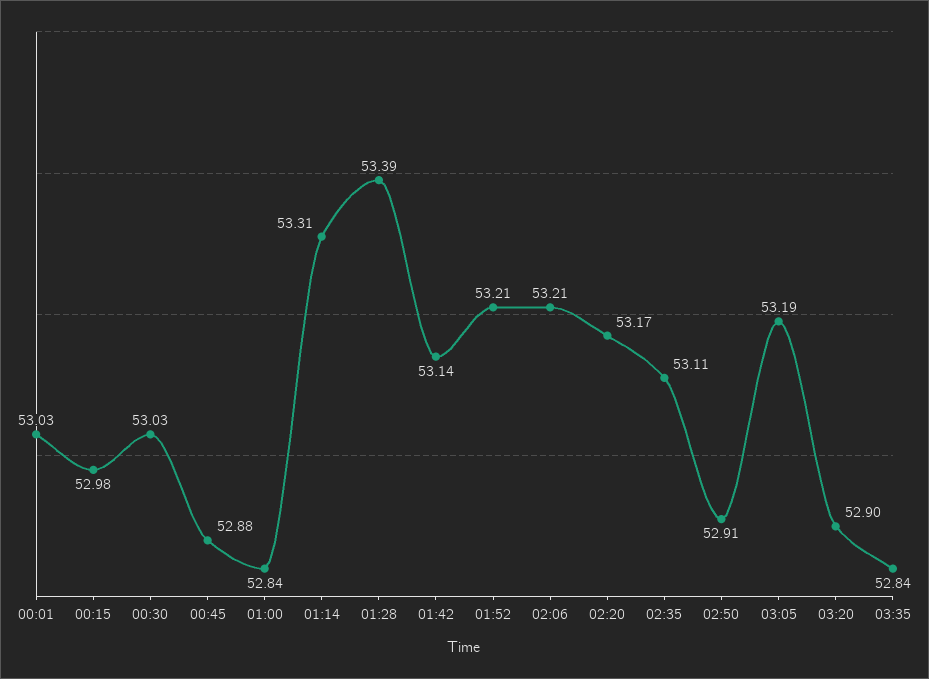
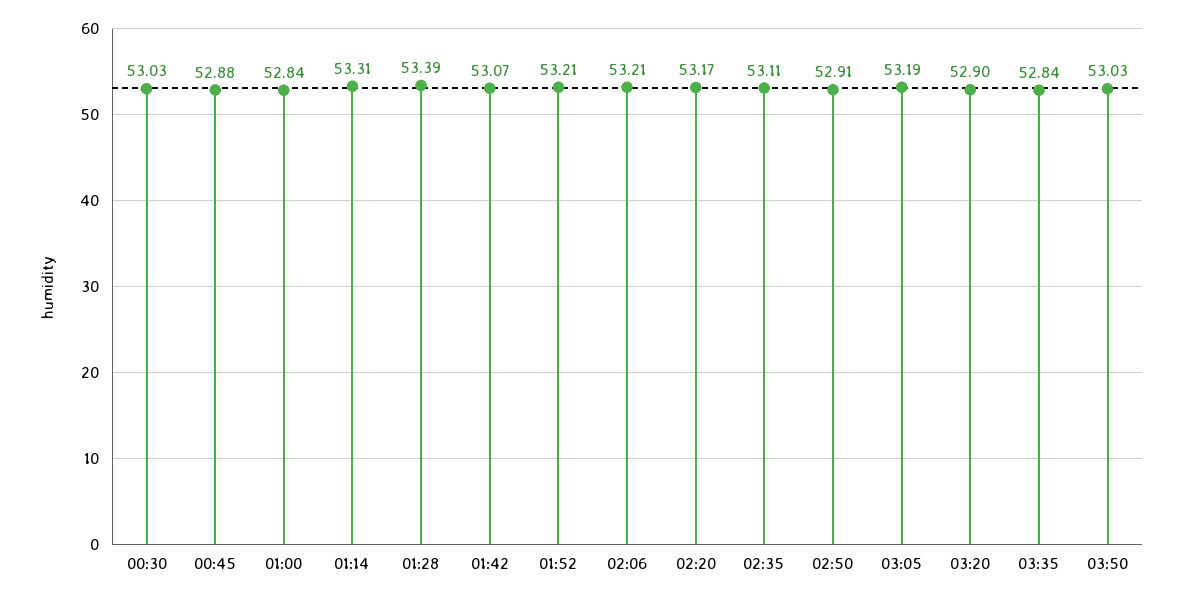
00:01: 53.03 -> none
00:15: 52.98 -> none
01:42: 53.14 -> 53.07
03:50: none -> 53.03

